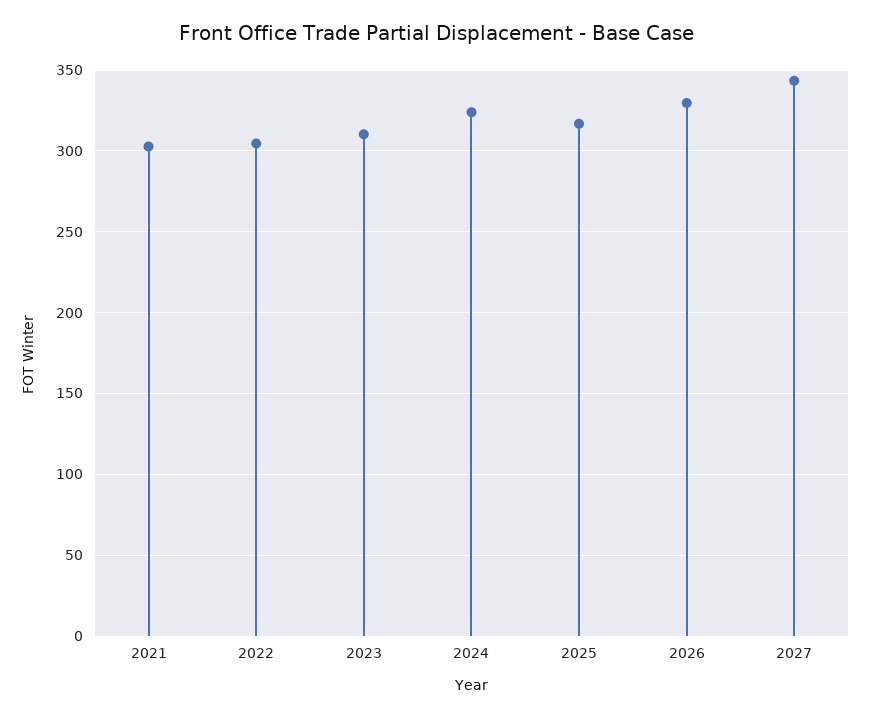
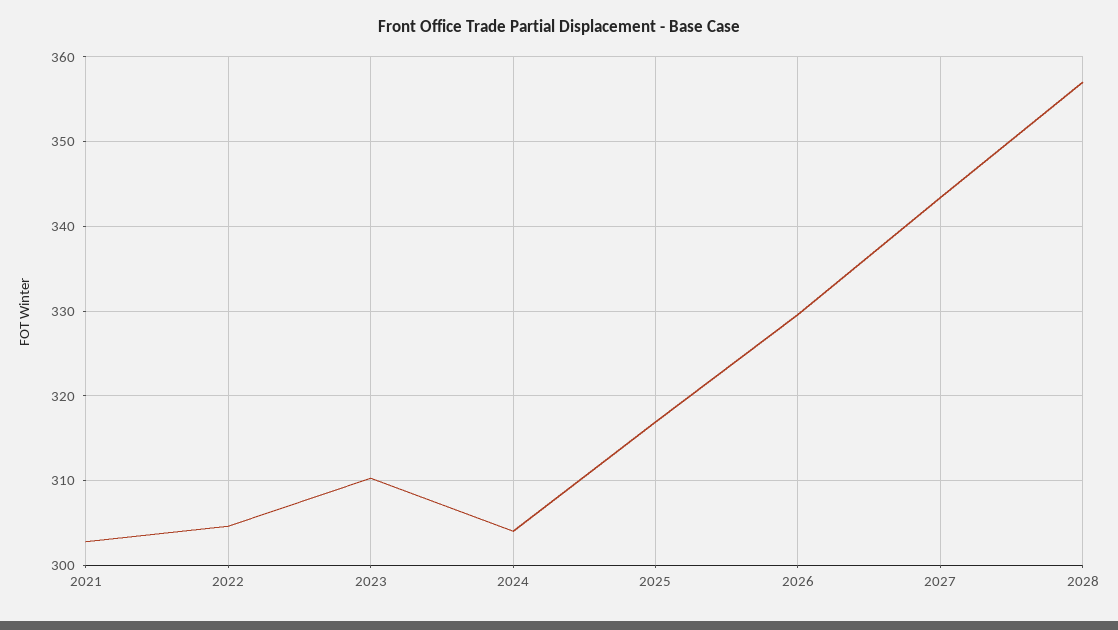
2024: 325 -> 304
2028: none -> 357

